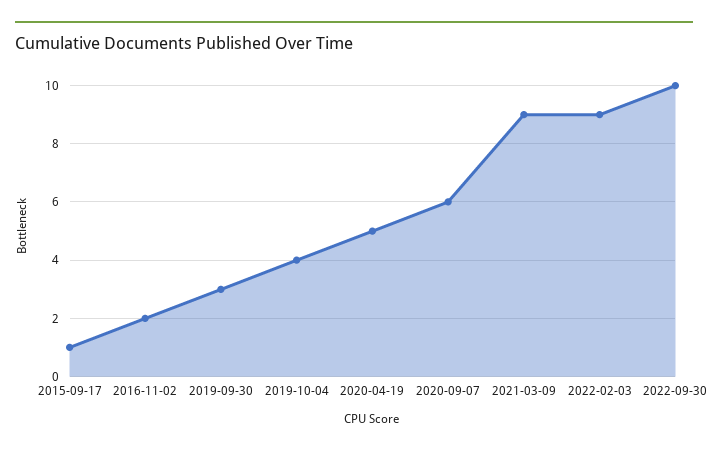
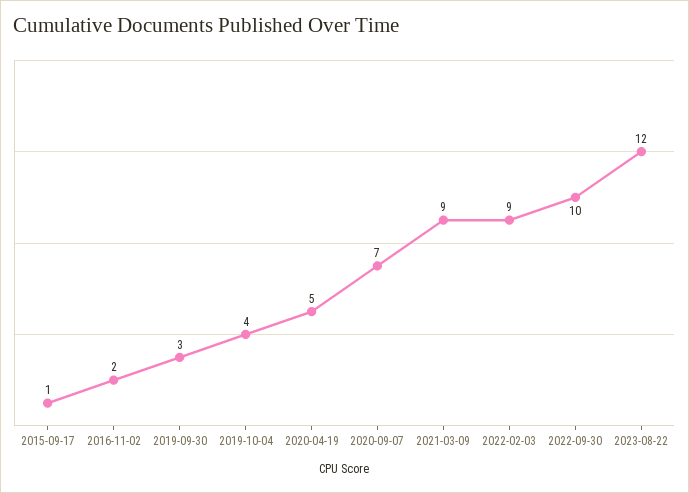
2020-09-07: 6 -> 7
2023-08-22: none -> 12

